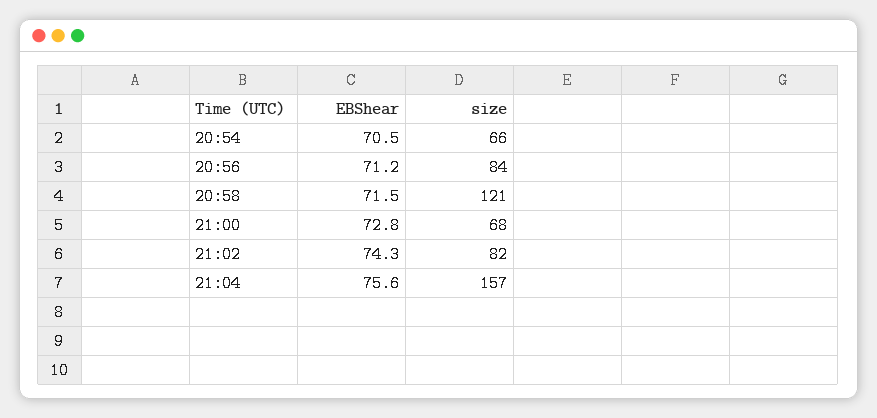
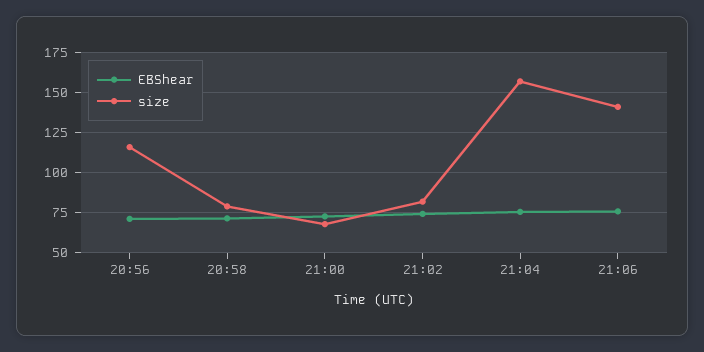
EBShear, 20:54: 70.5 -> none
size, 20:54: 66 -> none
size, 20:56: 84 -> 115
size, 20:58: 121 -> 80
EBShear, 21:06: none -> 75
size, 21:06: none -> 140

